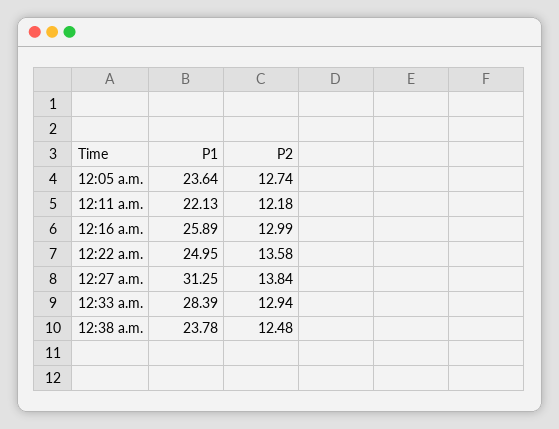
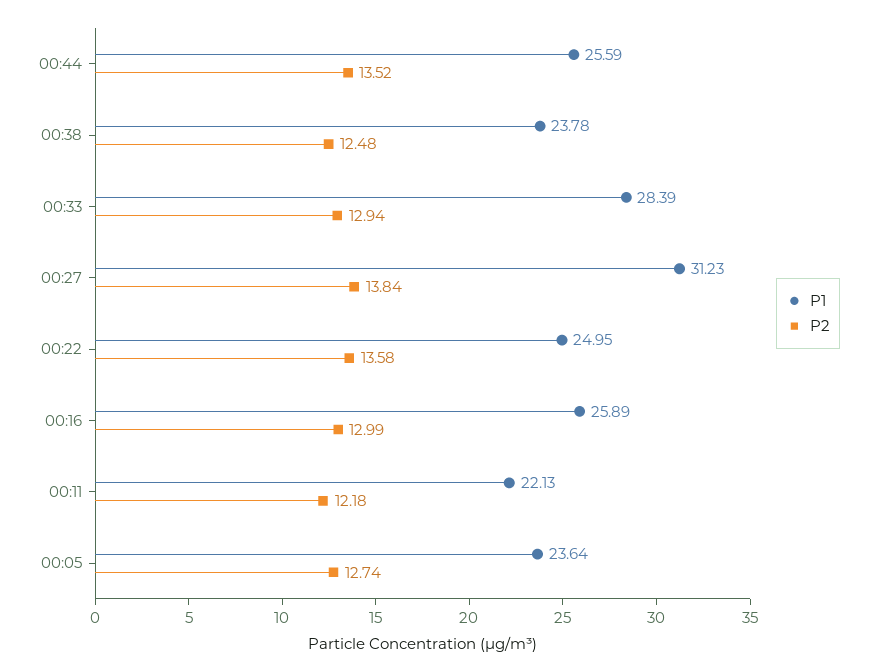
P1, 12:27 a.m.: 31.25 -> 31.23
P1, 00:44: none -> 25.59
P2, 00:44: none -> 13.52

